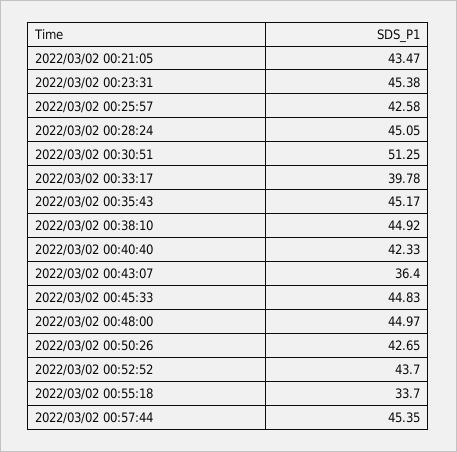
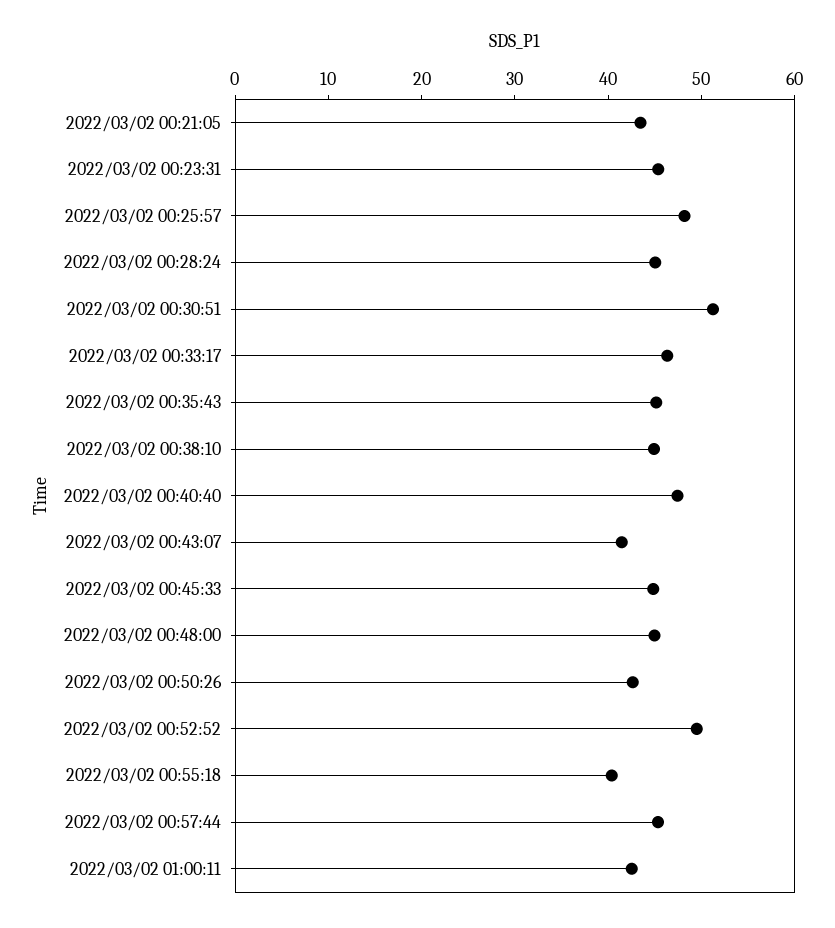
2022/03/02 00:25:57: 42.58 -> 48
2022/03/02 00:33:17: 39.78 -> 46
2022/03/02 00:40:40: 42.33 -> 48
2022/03/02 00:43:07: 36.4 -> 42
2022/03/02 00:52:52: 43.7 -> 50
2022/03/02 00:55:18: 33.7 -> 40
2022/03/02 01:00:11: none -> 42

